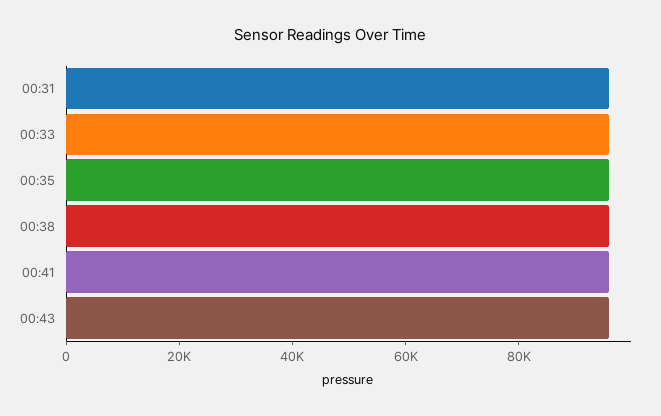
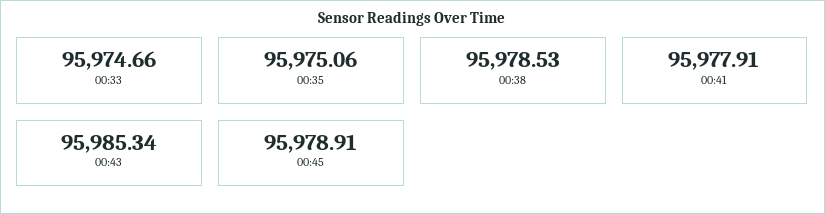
00:31: 95000 -> none
00:45: none -> 95978.91

